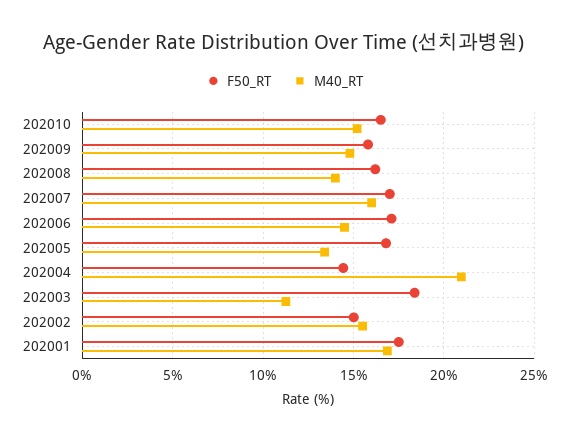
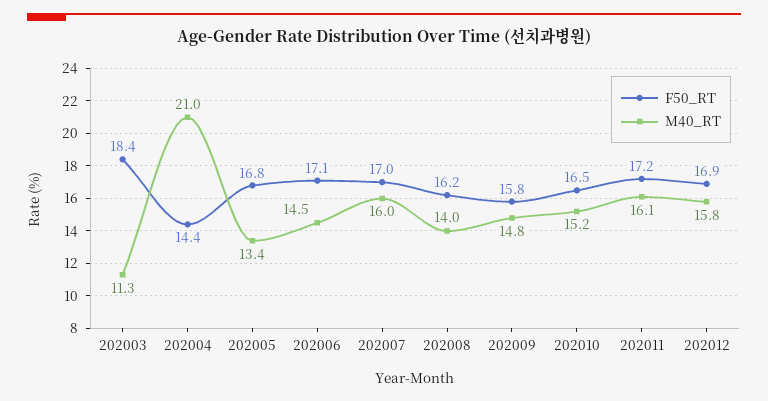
F50_RT, 202002: 15 -> none
M40_RT, 202002: 15.5 -> none
F50_RT, 202001: 17.5 -> none
M40_RT, 202001: 17 -> none
F50_RT, 202011: none -> 17.2
M40_RT, 202011: none -> 16.1
F50_RT, 202012: none -> 16.9
M40_RT, 202012: none -> 15.8

